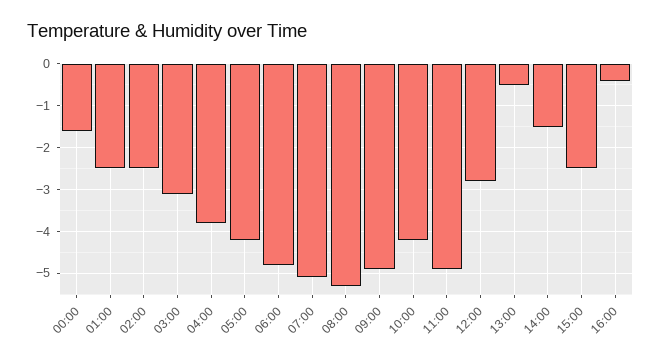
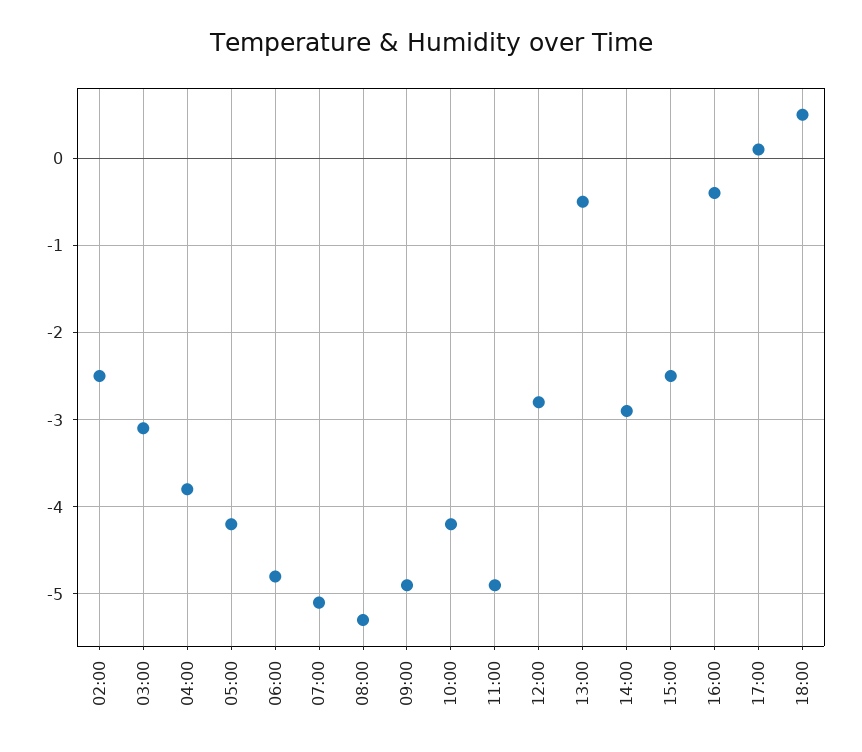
00:00: -1.5 -> none
01:00: -2.5 -> none
14:00: -1.5 -> -2.9
17:00: none -> 0.1
18:00: none -> 0.5

